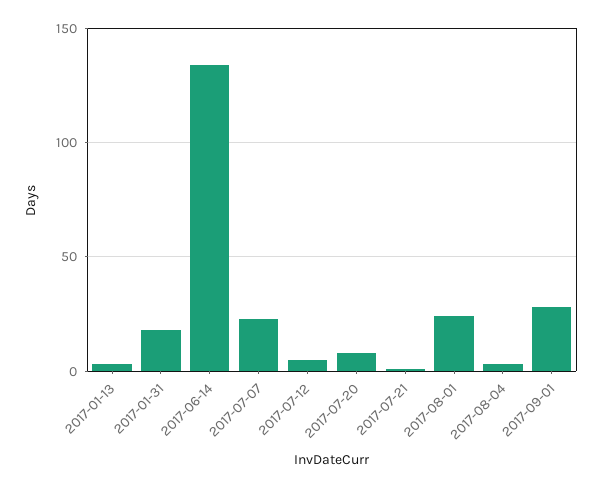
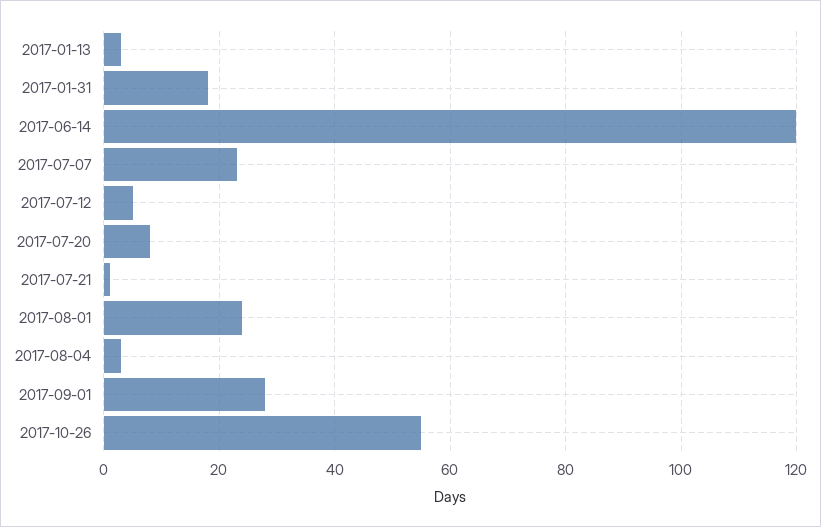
2017-06-14: 135 -> 120
2017-10-26: none -> 55

